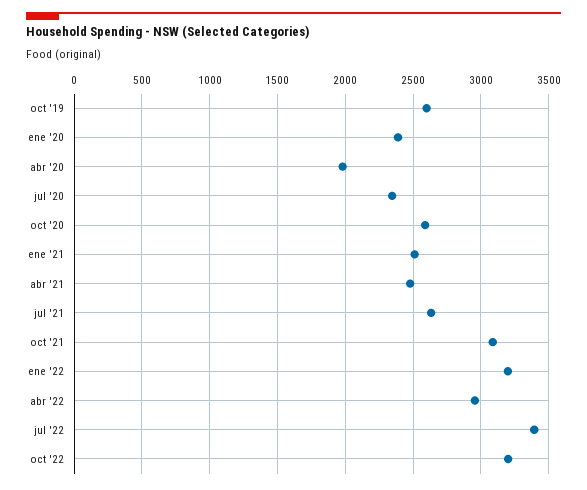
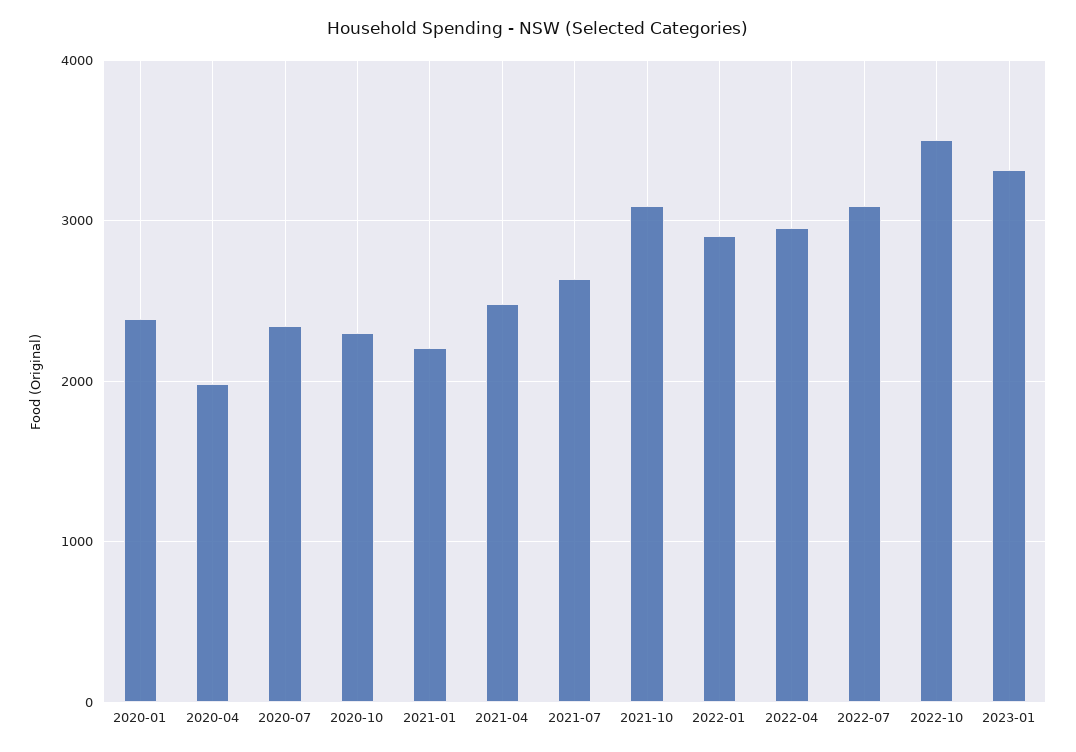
oct '19: 2600 -> none
oct '20: 2600 -> 2300
ene '21: 2500 -> 2200
ene '22: 3200 -> 2900
jul '22: 3400 -> 3100
oct '22: 3200 -> 3500
2023-01: none -> 3300

